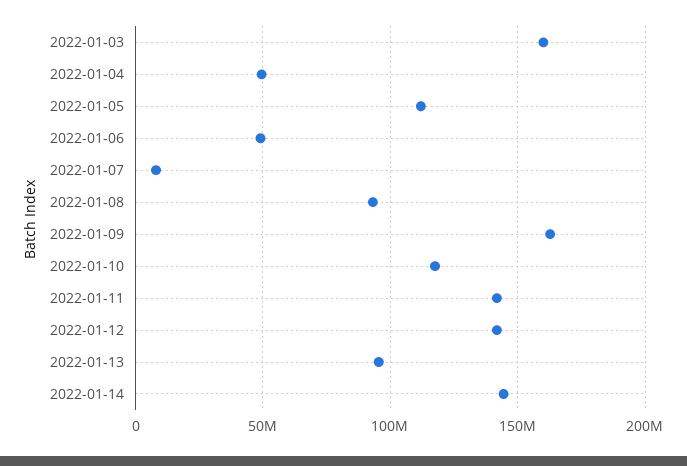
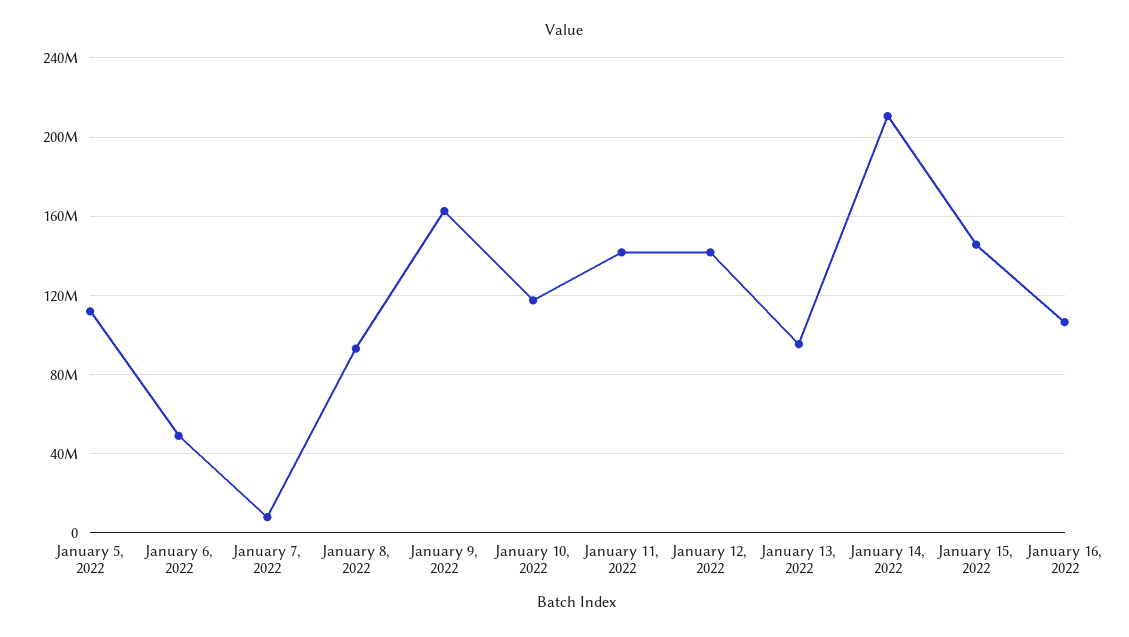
2022-01-03: 160000000 -> none
2022-01-04: 50000000 -> none
2022-01-14: 145000000 -> 210000000
January 15, 2022: none -> 145000000
January 16, 2022: none -> 105000000

